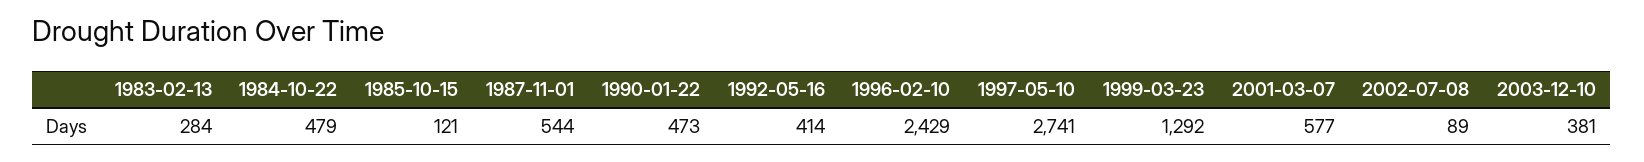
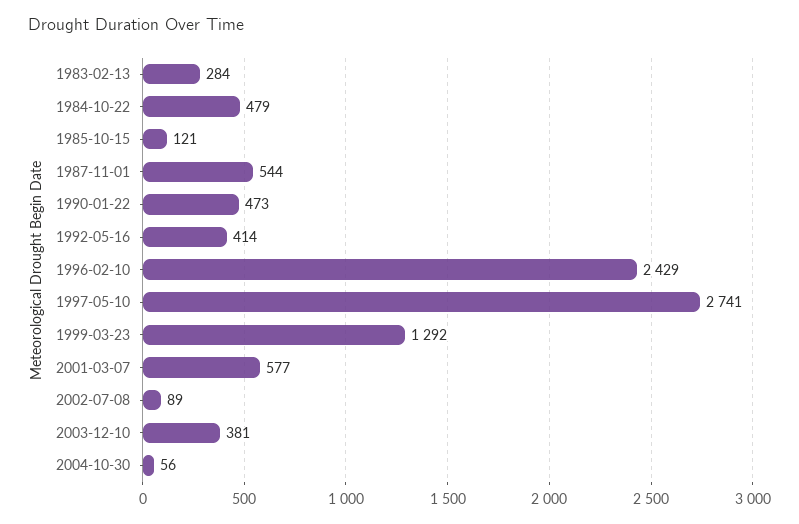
2004-10-30: none -> 56

